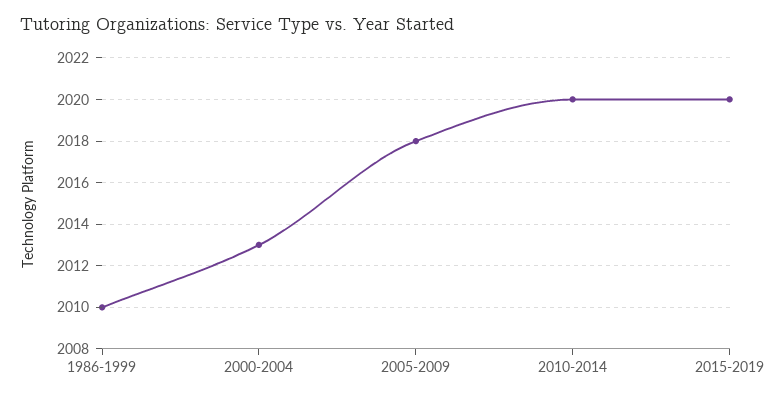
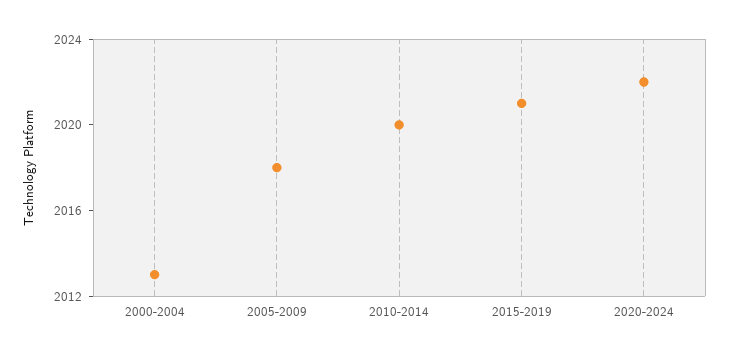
1986-1999: 2010 -> none
2015-2019: 2020 -> 2021
2020-2024: none -> 2022

